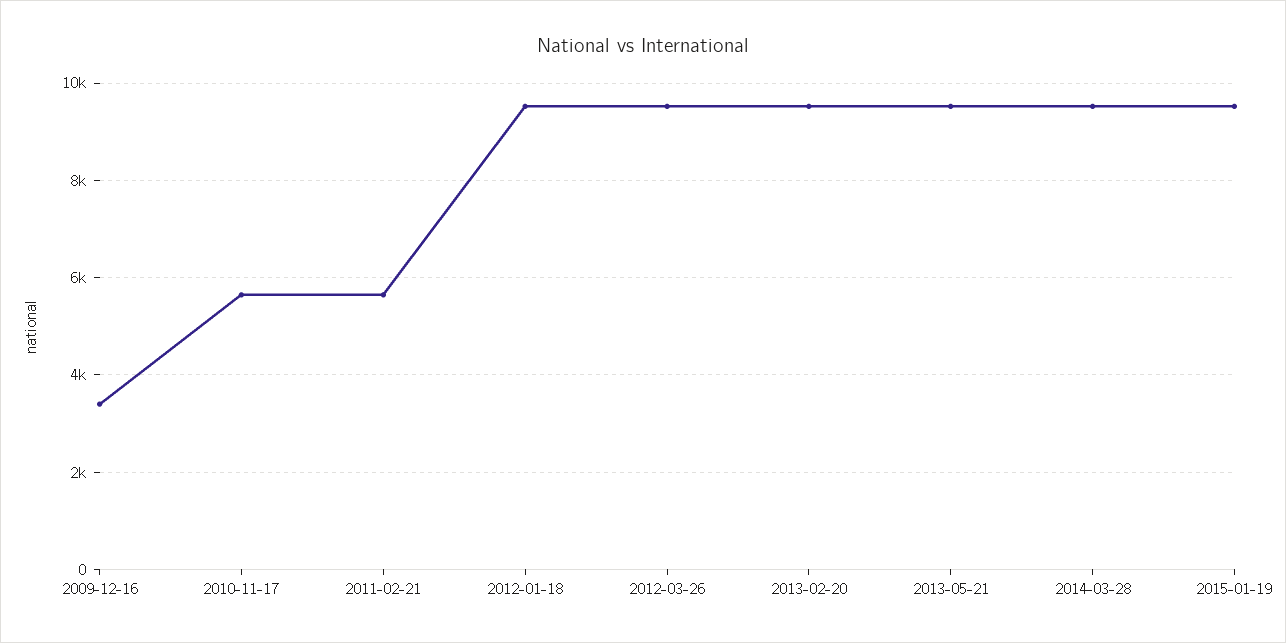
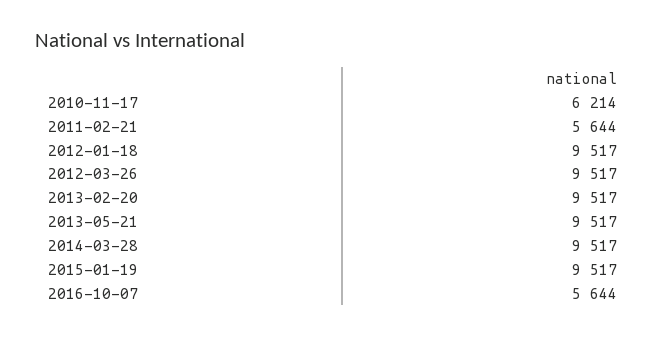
2009-12-16: 3400 -> none
2010-11-17: 5600 -> 6214
2016-10-07: none -> 5644

